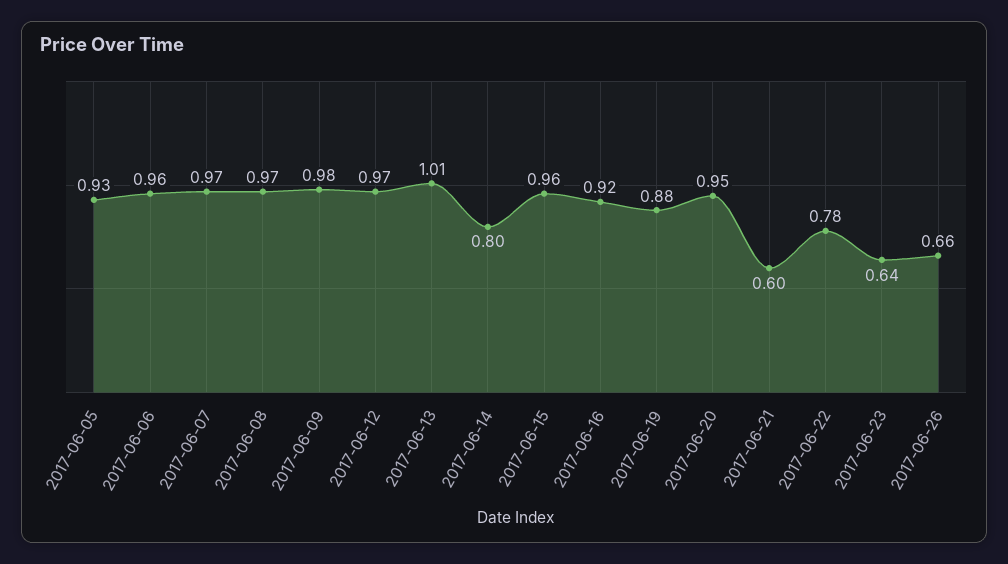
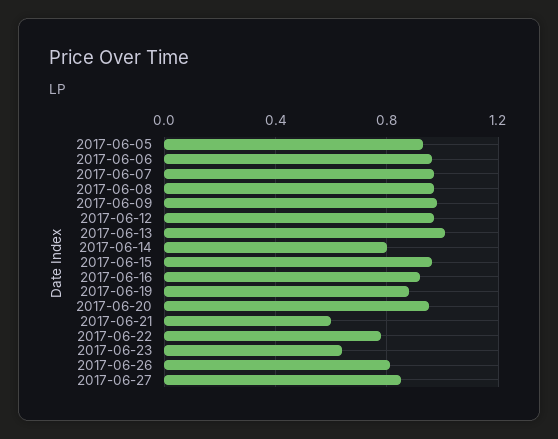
2017-06-26: 0.66 -> 0.8
2017-06-27: none -> 0.85

